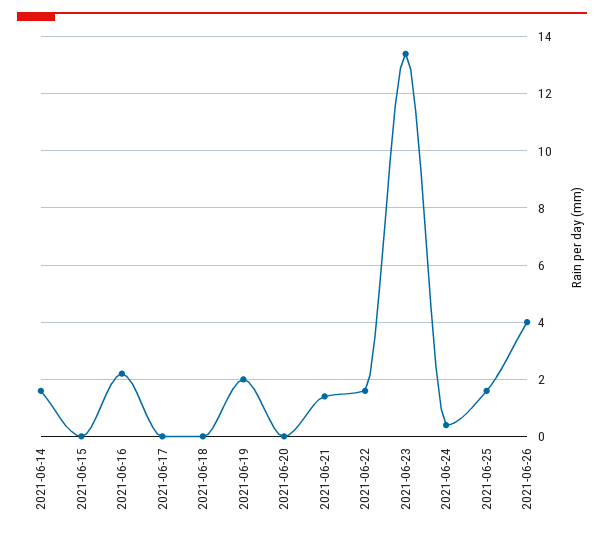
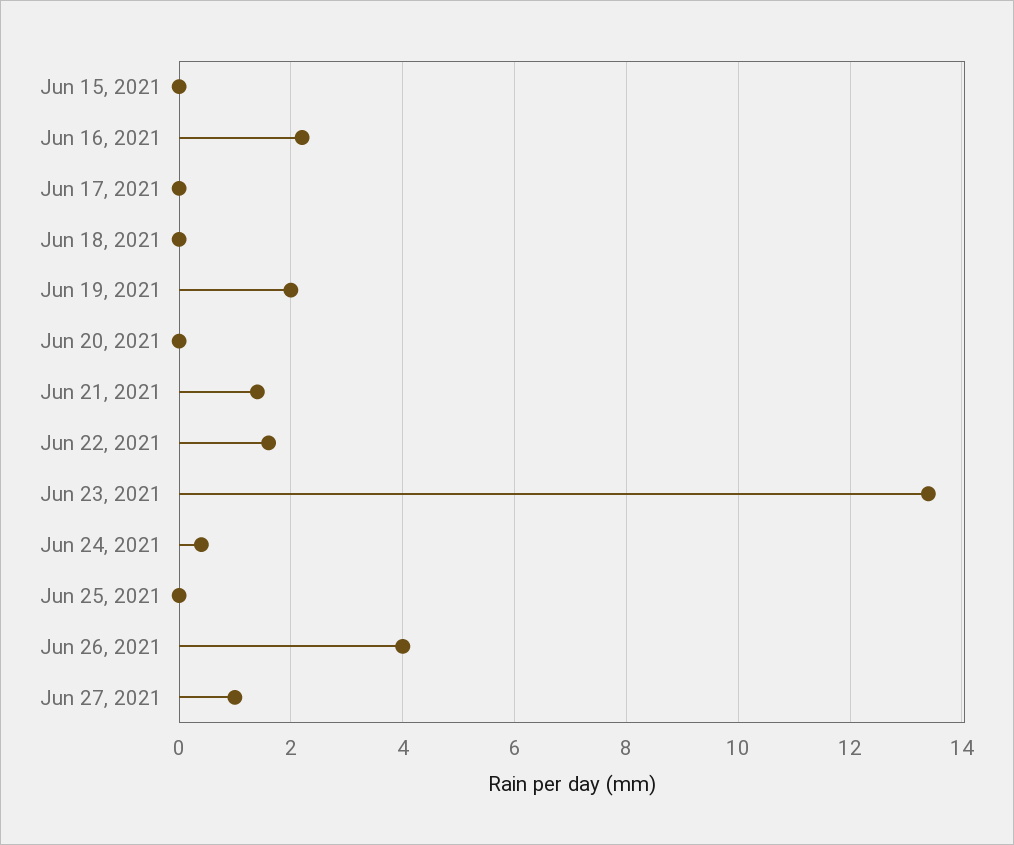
2021-06-14: 1.5 -> none
2021-06-25: 1.5 -> 0
Jun 27, 2021: none -> 1

